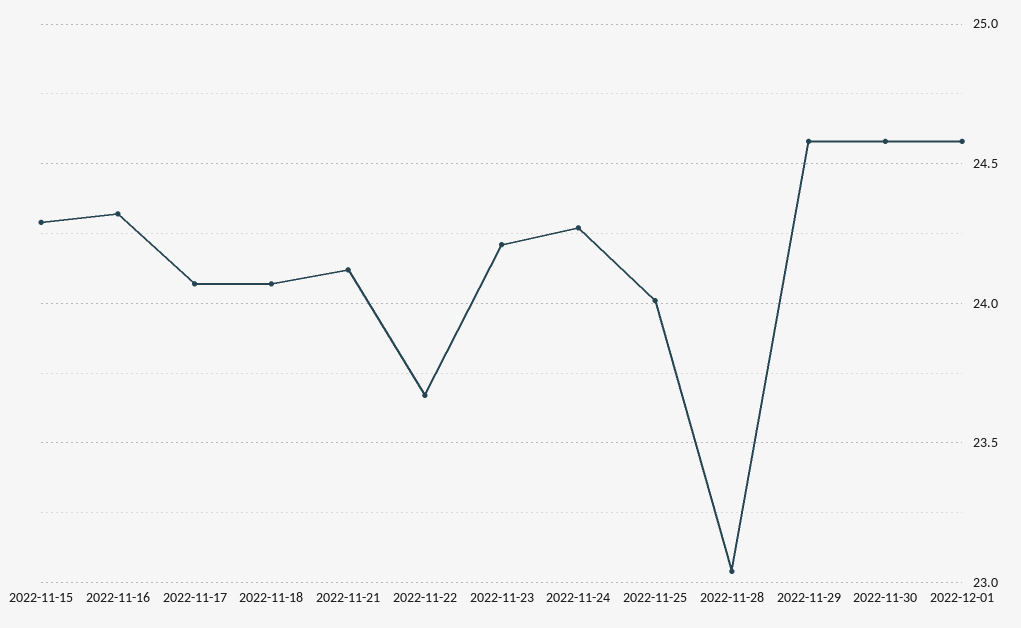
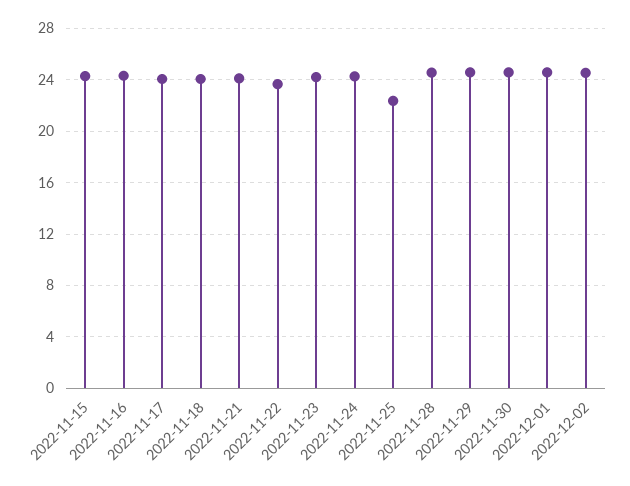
2022-11-25: 24 -> 22.5
2022-11-28: 23.05 -> 24.5
2022-12-02: none -> 24.5

